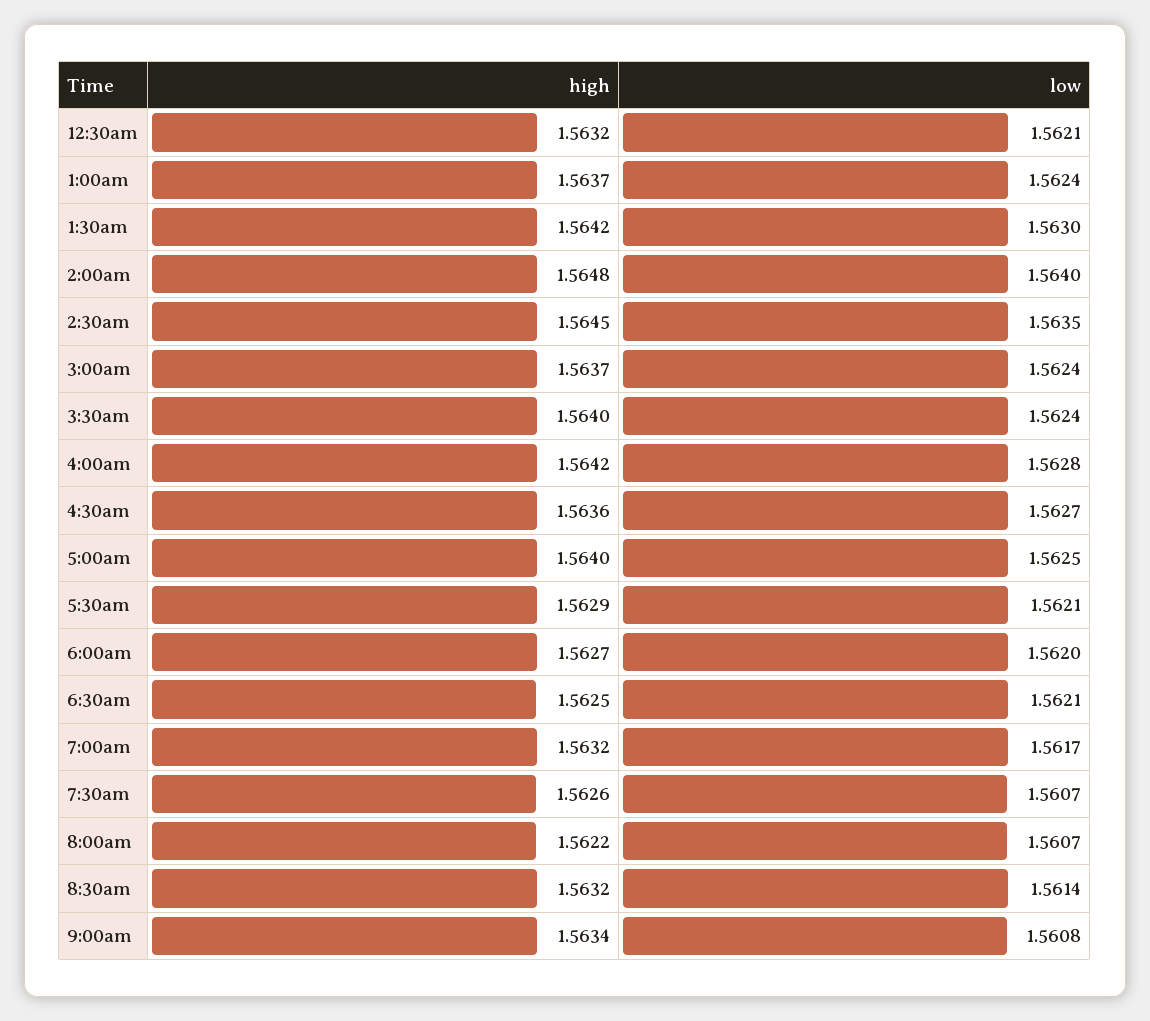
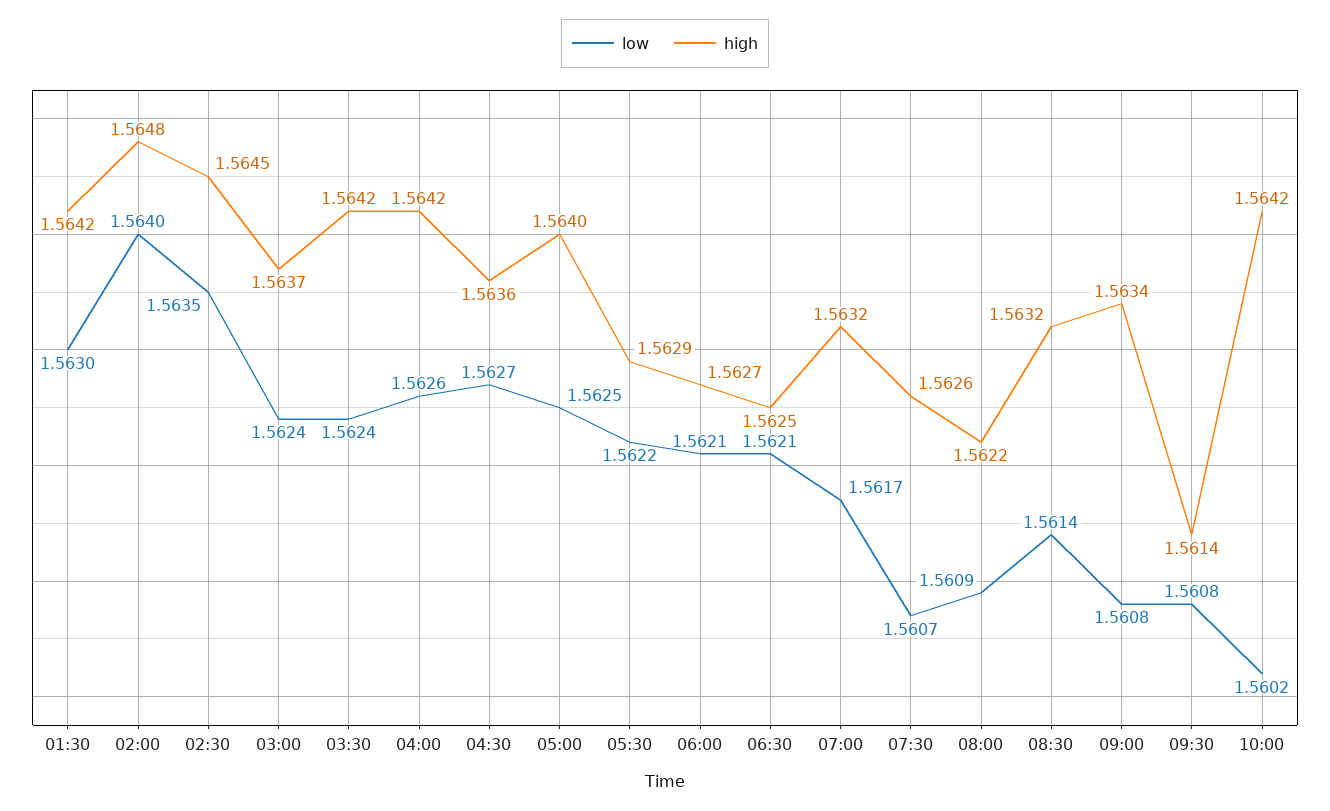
high, 12:30am: 1.5632 -> none
low, 12:30am: 1.5621 -> none
high, 1:00am: 1.5637 -> none
low, 1:00am: 1.5624 -> none
high, 3:30am: 1.564 -> 1.5642
low, 4:00am: 1.5628 -> 1.5626
low, 5:30am: 1.5621 -> 1.5622
low, 6:00am: 1.562 -> 1.5621
low, 8:00am: 1.5607 -> 1.5609
low, 09:30: none -> 1.5608
high, 09:30: none -> 1.5614
low, 10:00: none -> 1.5602
high, 10:00: none -> 1.5642

